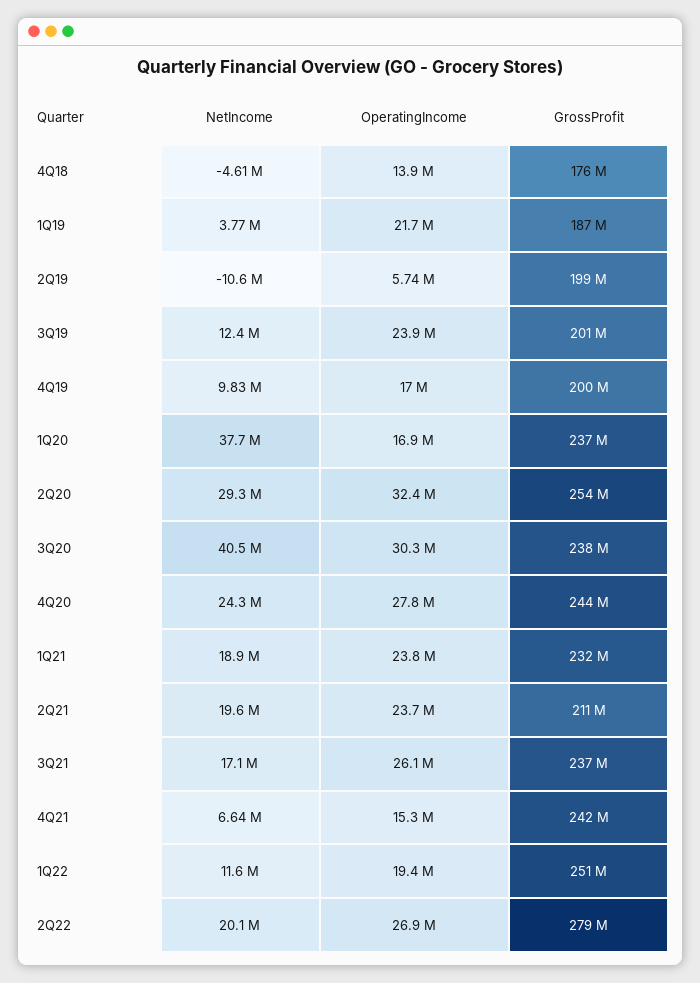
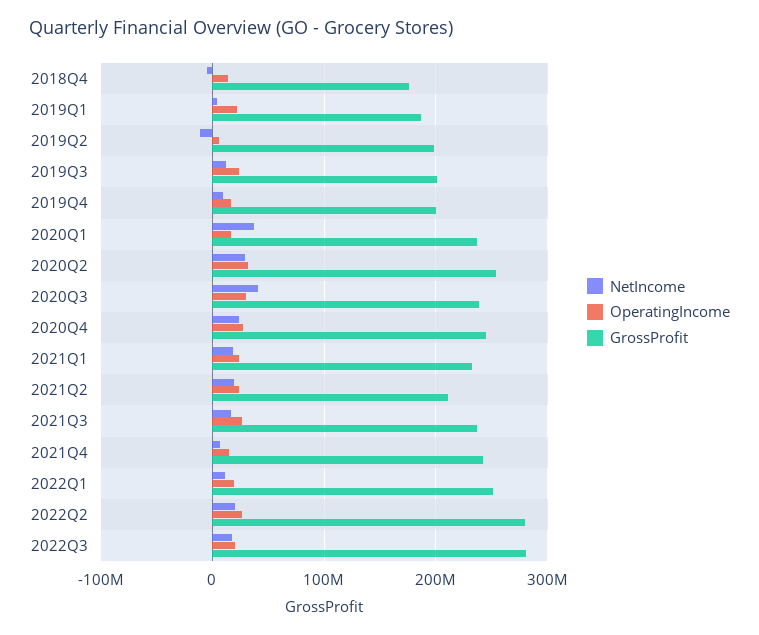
NetIncome, 2022Q3: none -> 20000000
OperatingIncome, 2022Q3: none -> 20000000
GrossProfit, 2022Q3: none -> 280000000

